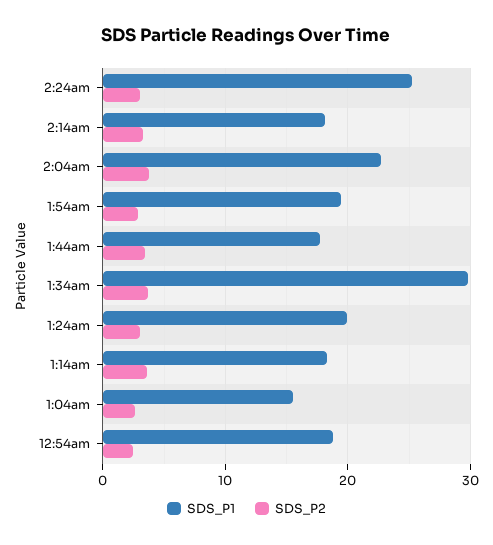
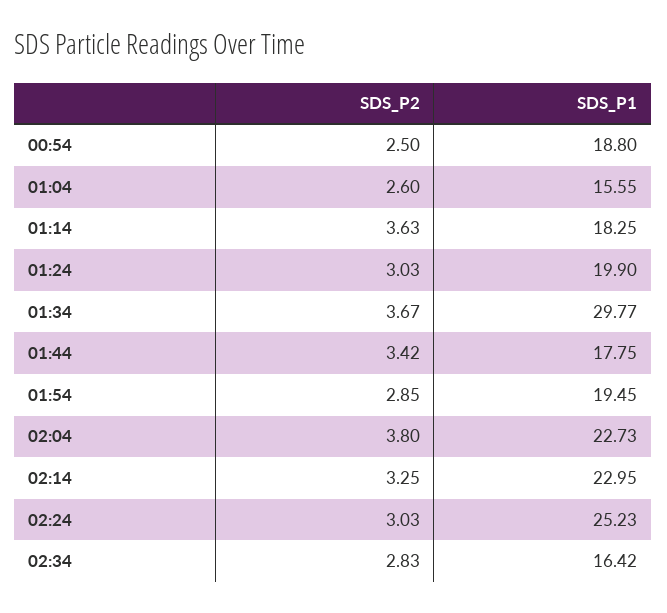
SDS_P1, 2:14am: 18 -> 22.95
SDS_P2, 02:34: none -> 2.83
SDS_P1, 02:34: none -> 16.42

